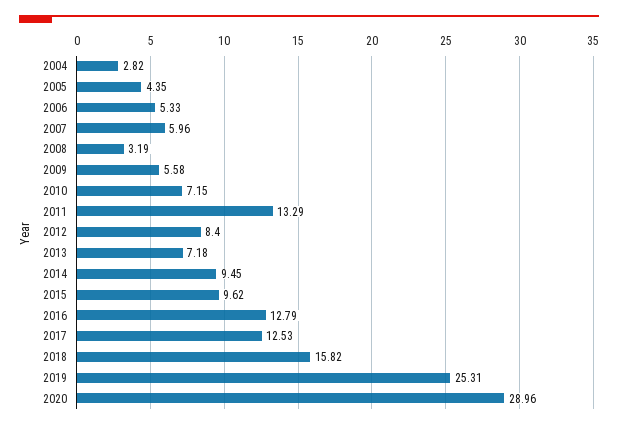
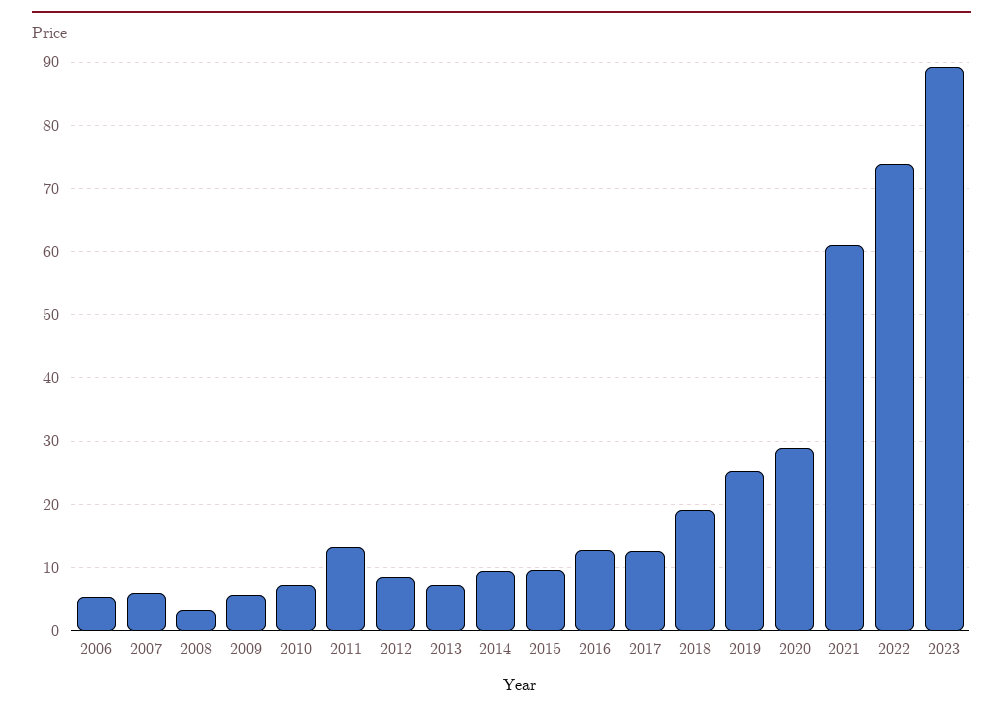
2004: 2.82 -> none
2005: 4.35 -> none
2018: 15.82 -> 19
2021: none -> 61
2022: none -> 74
2023: none -> 89

